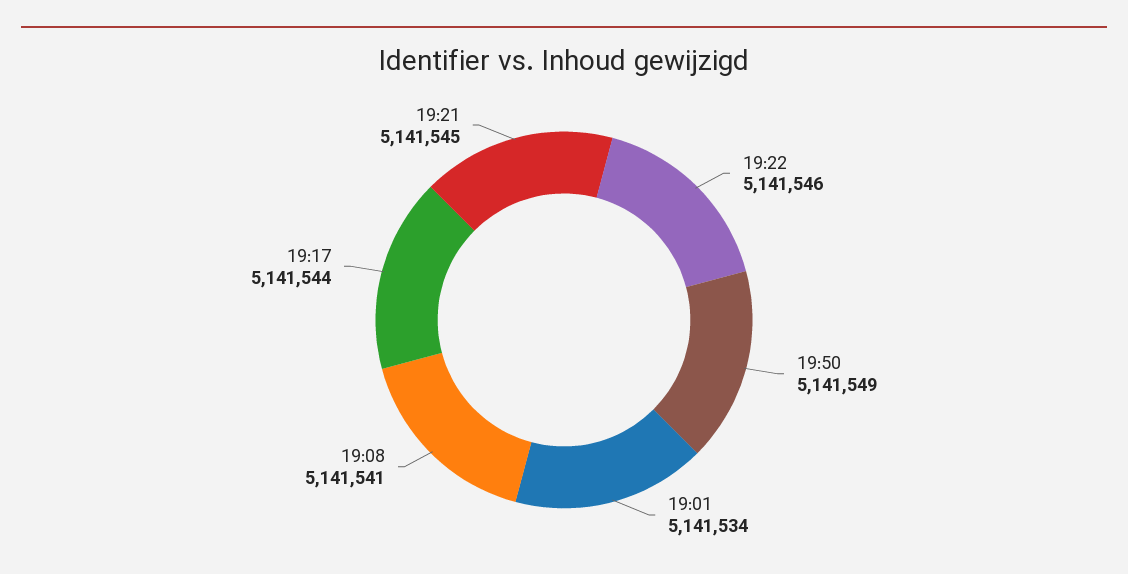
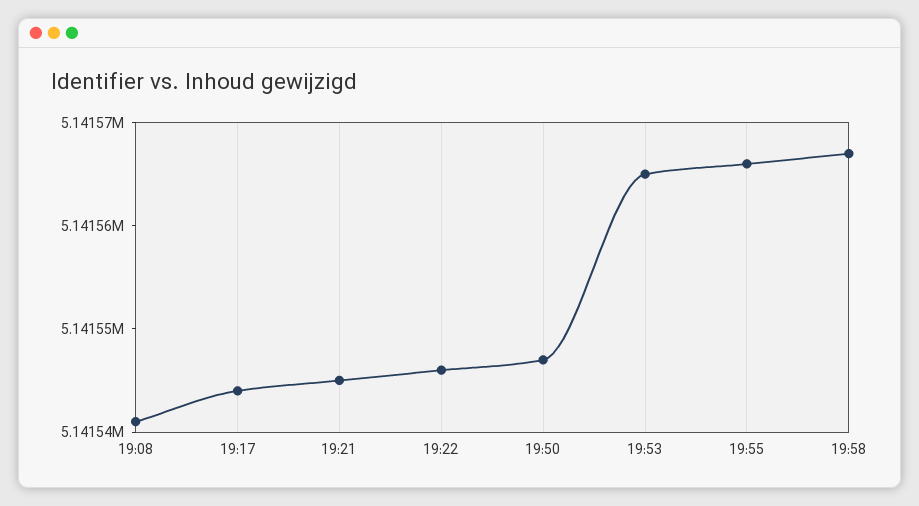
19:50: 5141549 -> 5141547
19:01: 5141534 -> none
19:53: none -> 5141565
19:55: none -> 5141566
19:58: none -> 5141567

